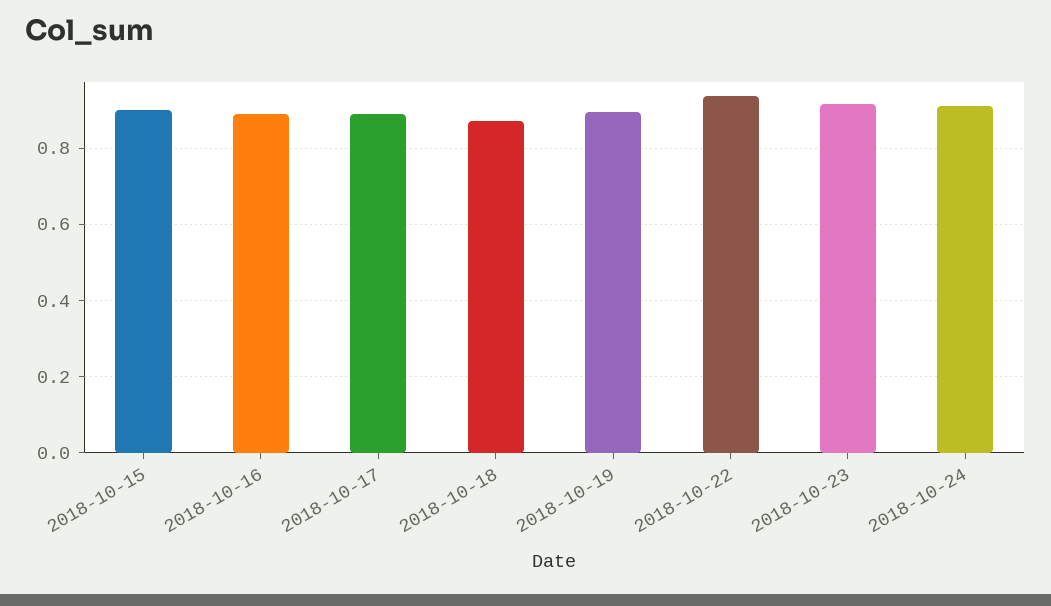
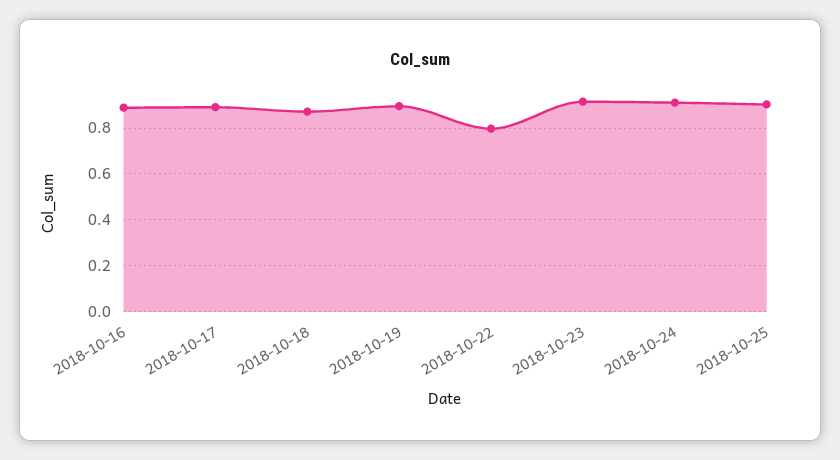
2018-10-15: 0.9 -> none
2018-10-22: 0.94 -> 0.8
2018-10-25: none -> 0.9

